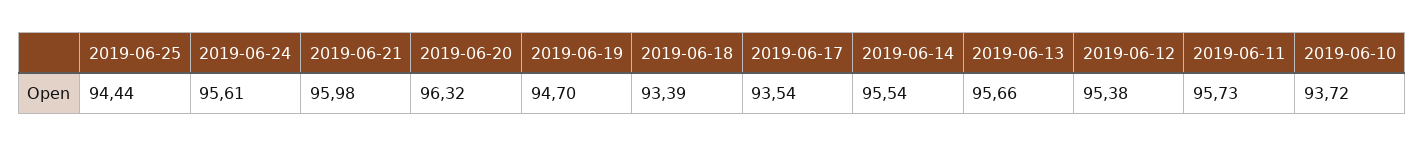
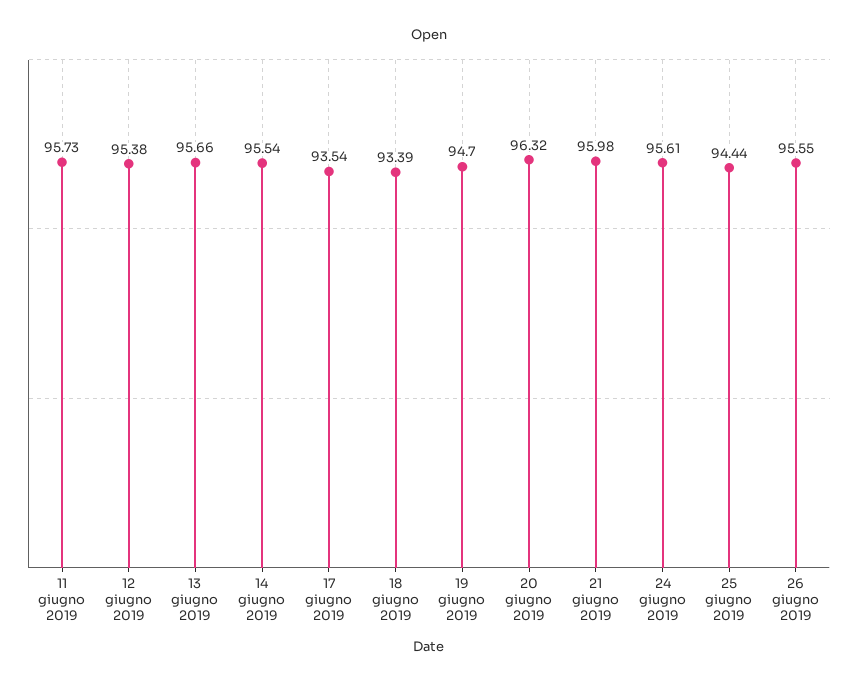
2019-06-10: 93.72 -> none
26 giugno 2019: none -> 95.55

